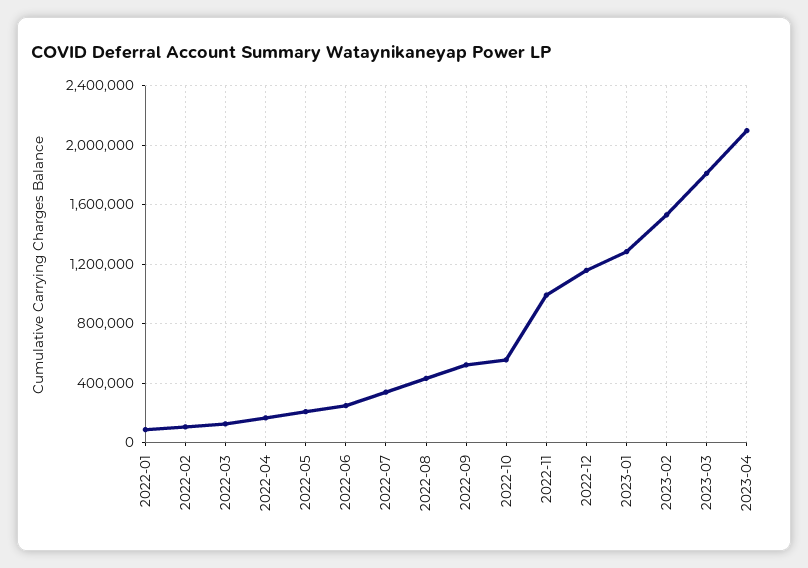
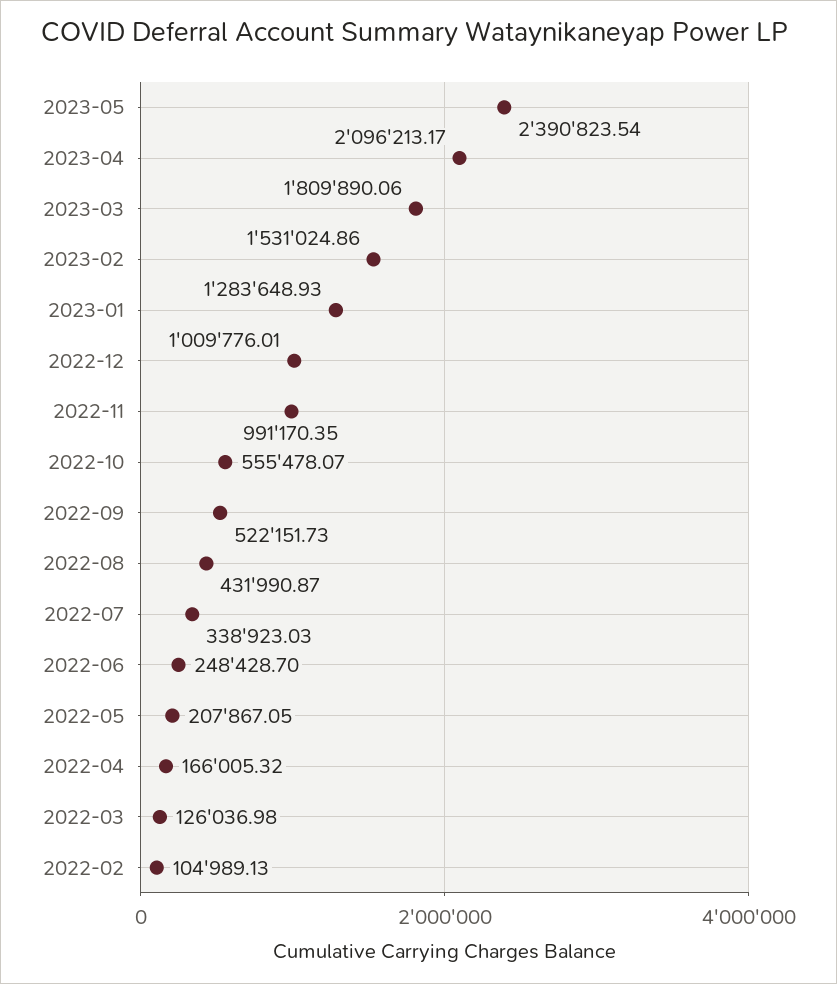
2022-01: 100000 -> none
2022-12: 1150000 -> 1009776.01
2023-05: none -> 2390823.54

